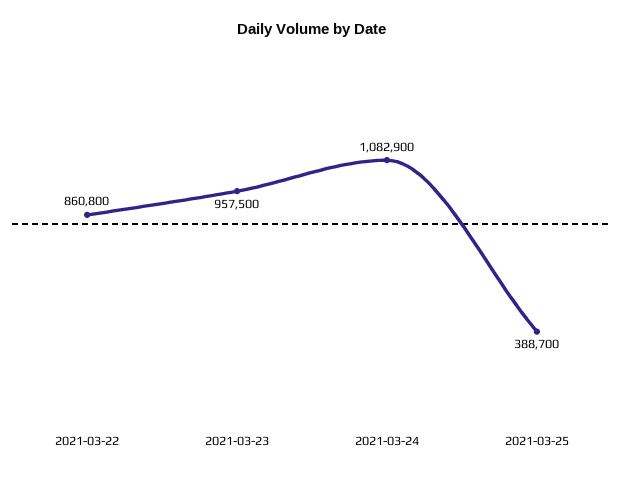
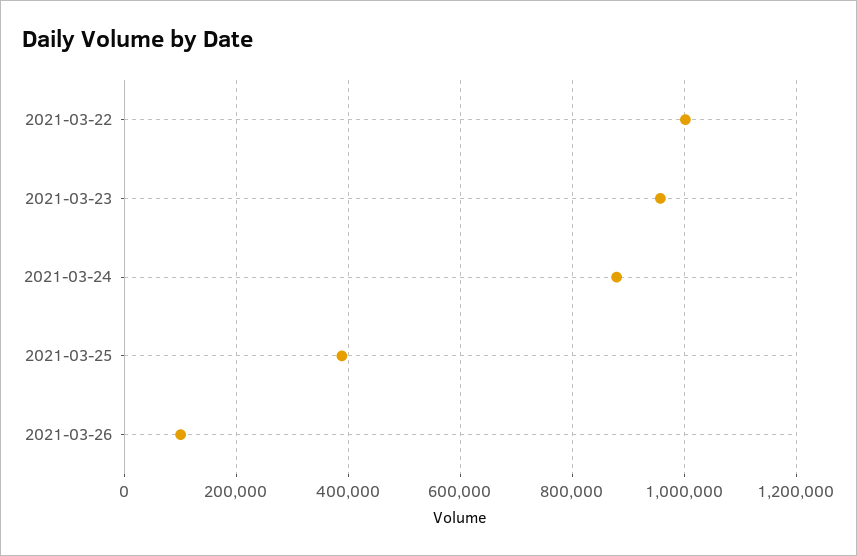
2021-03-22: 860800 -> 1000000
2021-03-24: 1082900 -> 880000
2021-03-26: none -> 100000

